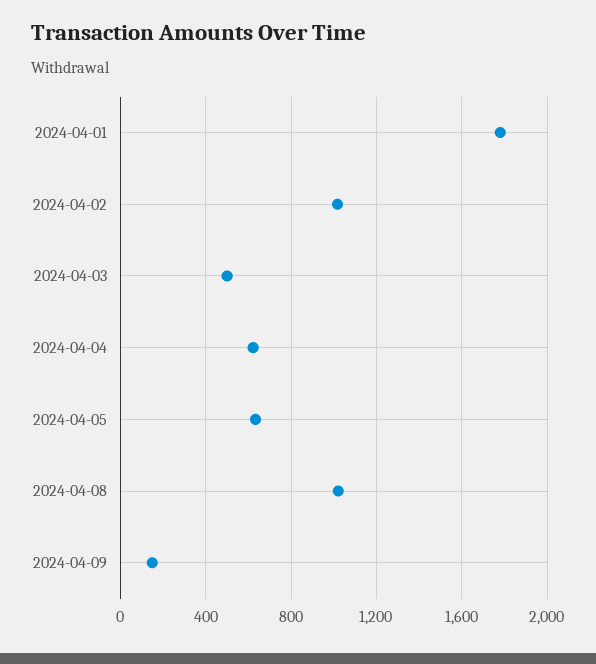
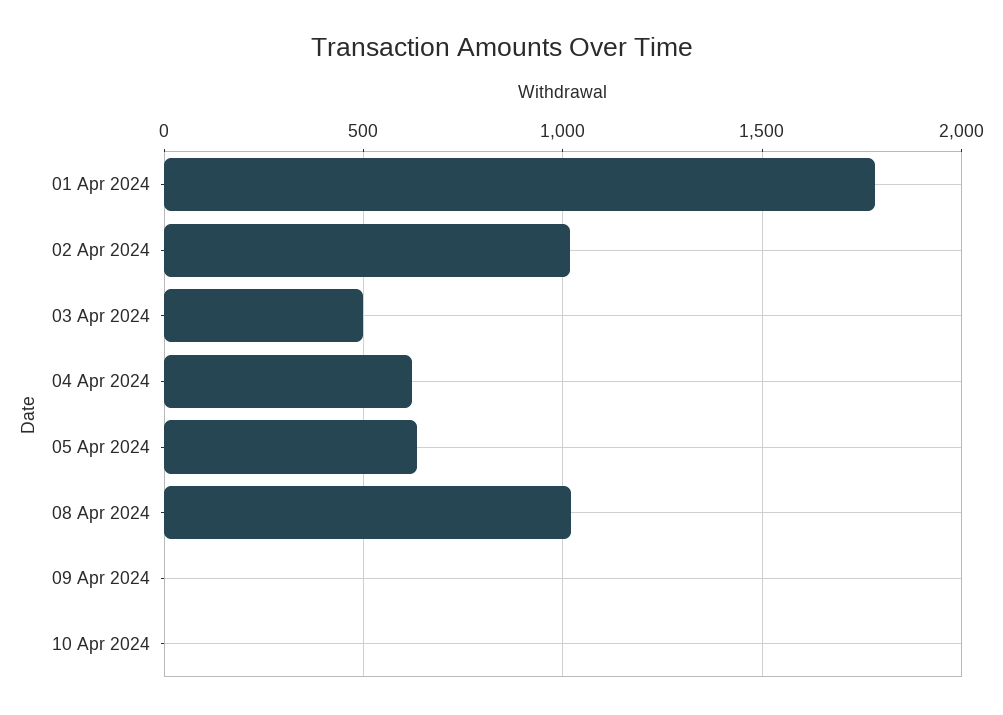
2024-04-09: 150 -> 0
10 Apr 2024: none -> 0

